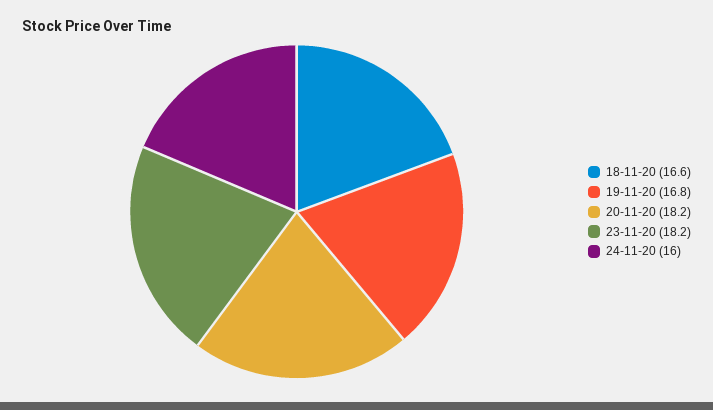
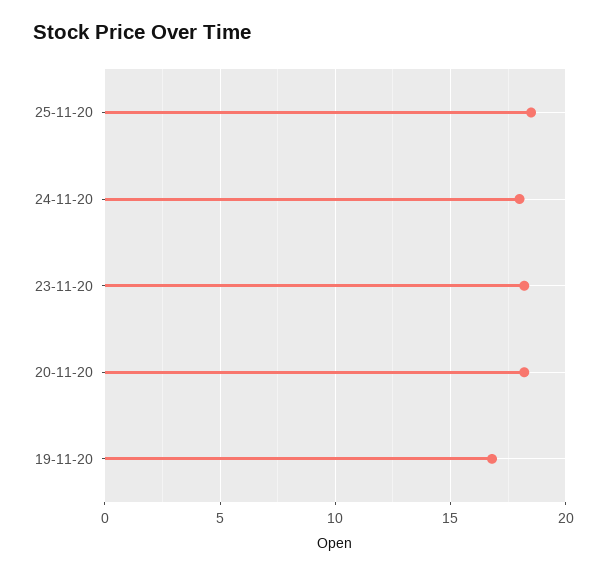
18-11-20: 16.6 -> none
24-11-20: 16 -> 18
25-11-20: none -> 18.5

